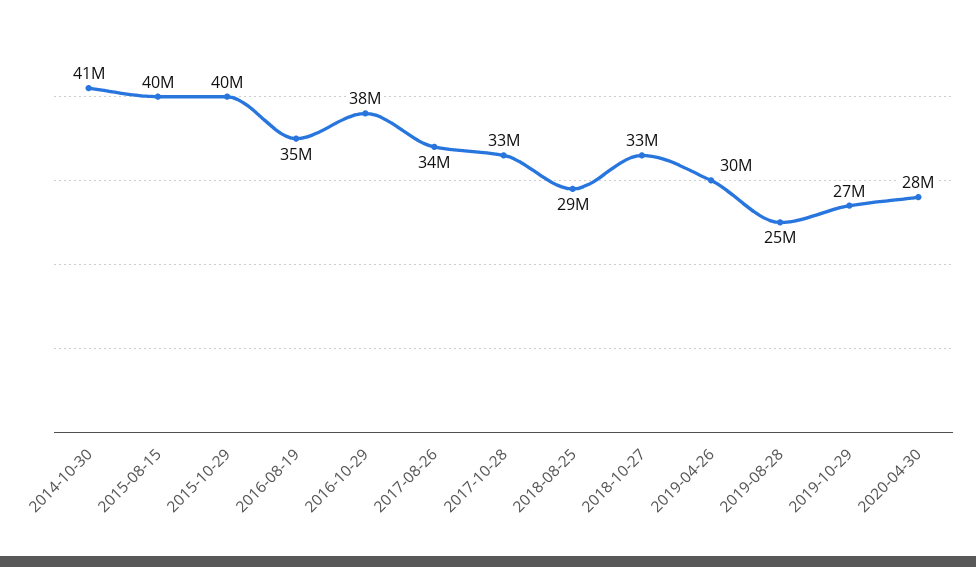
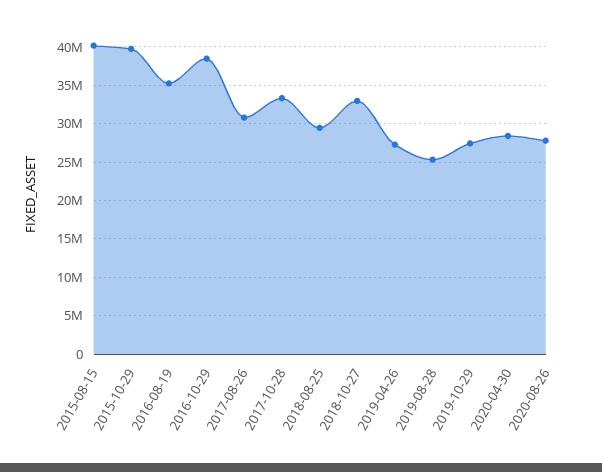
2014-10-30: 41000000 -> none
2017-08-26: 34000000 -> 31000000
2019-04-26: 30000000 -> 27000000
2020-08-26: none -> 28000000

